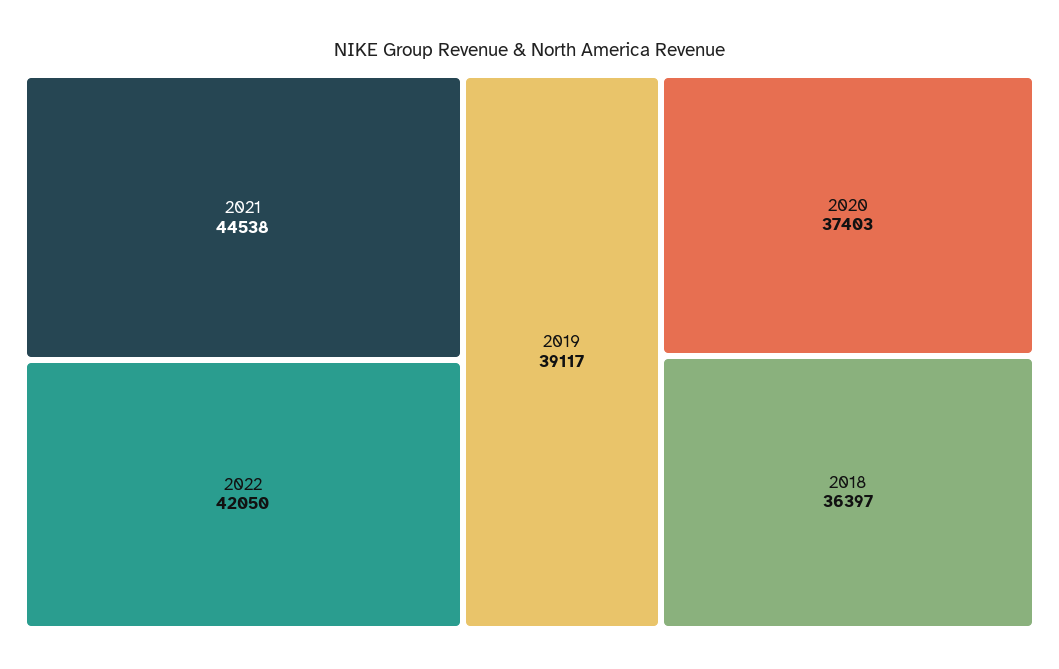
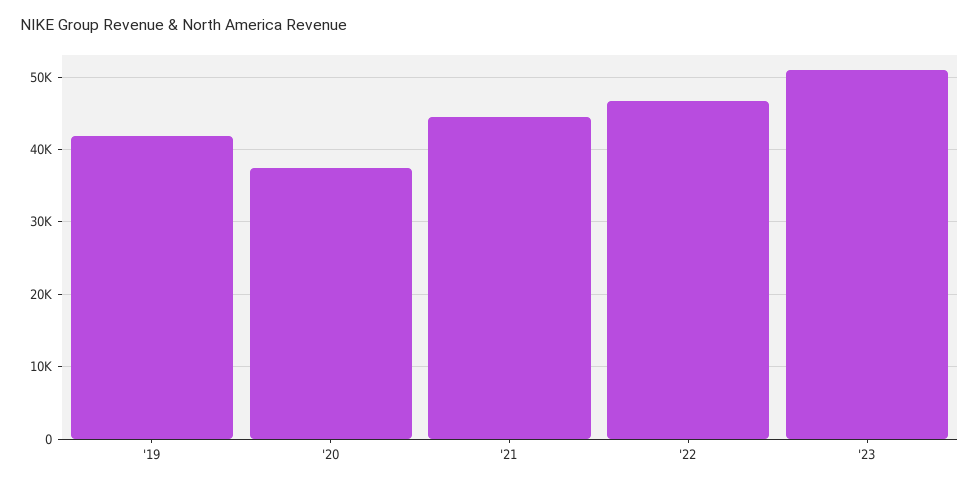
2022: 42050 -> 47000
2019: 39117 -> 42000
2018: 36397 -> none
'23: none -> 51000

